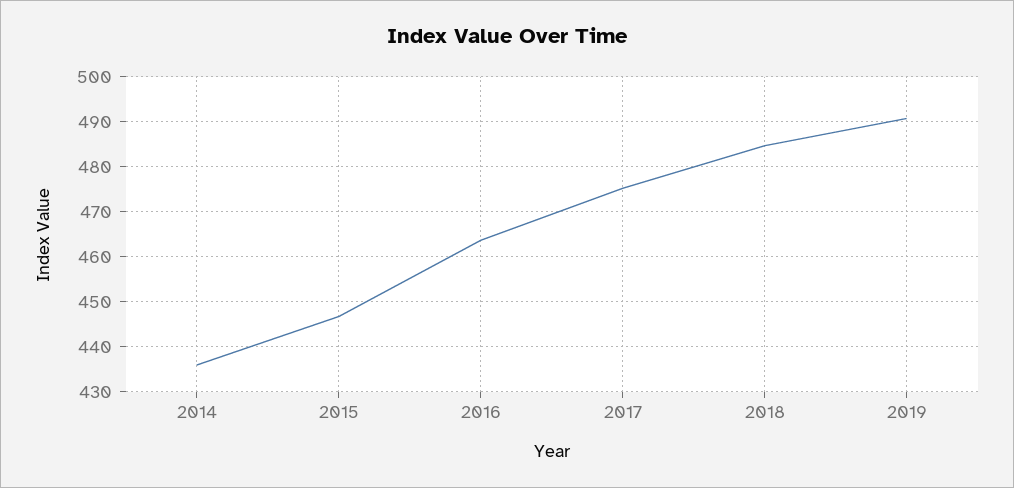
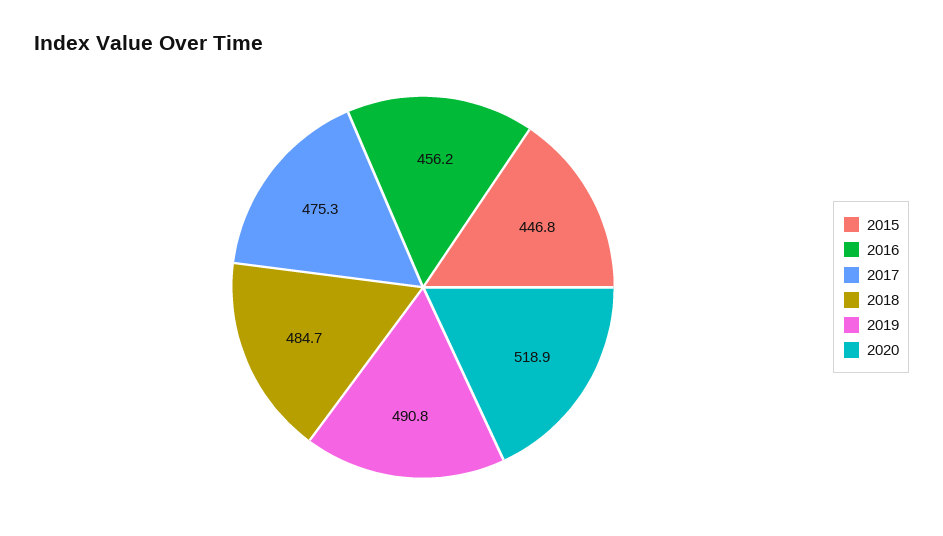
2014: 436 -> none
2016: 464 -> 456.2
2020: none -> 518.9

